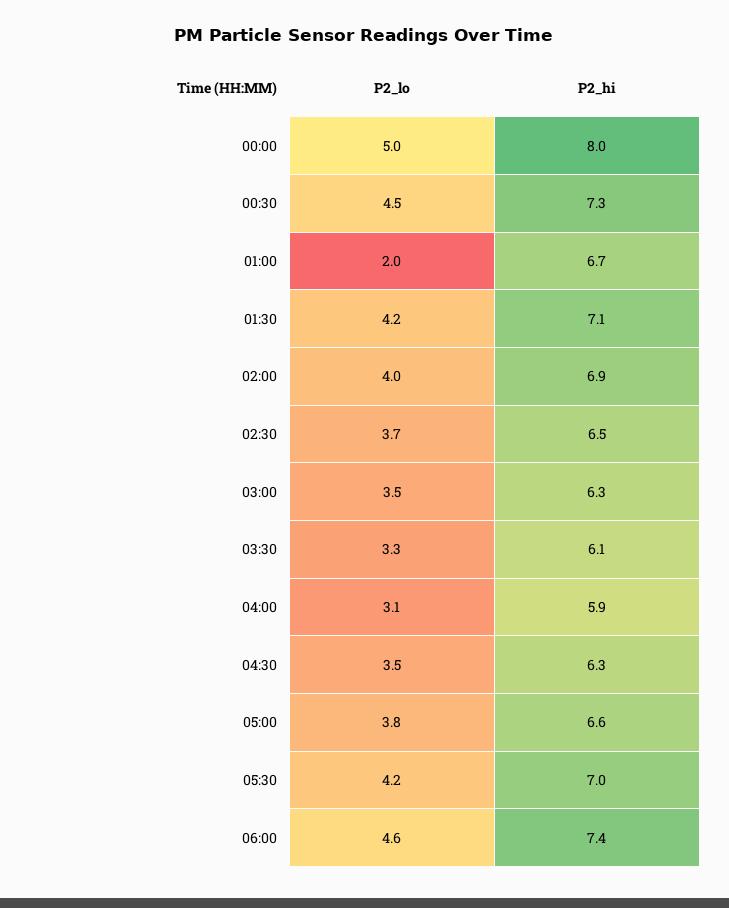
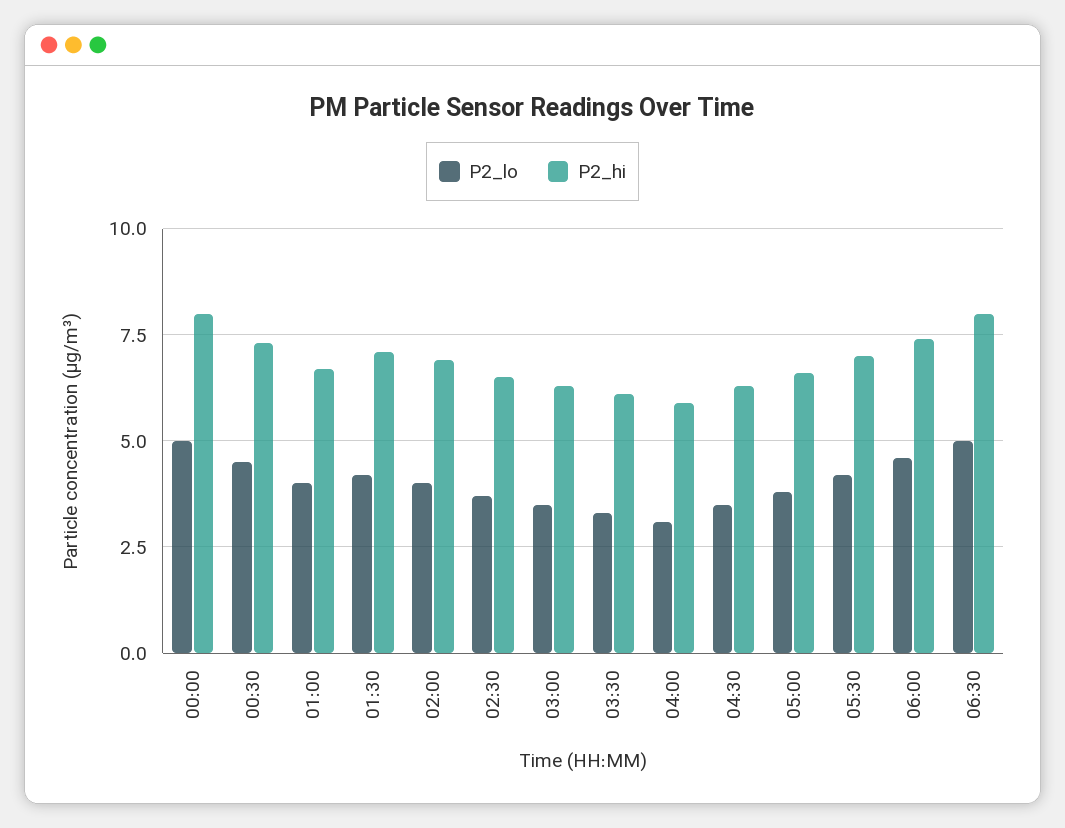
P2_lo, 01:00: 2 -> 4
P2_lo, 06:30: none -> 5
P2_hi, 06:30: none -> 8

